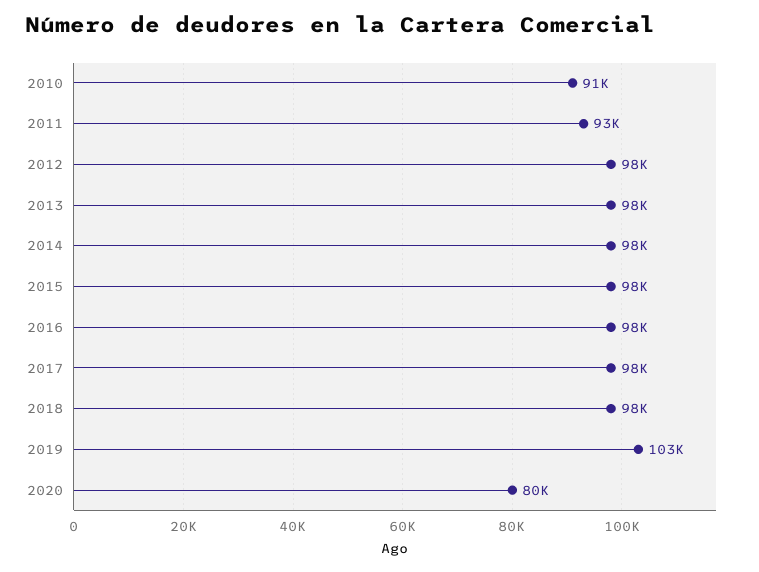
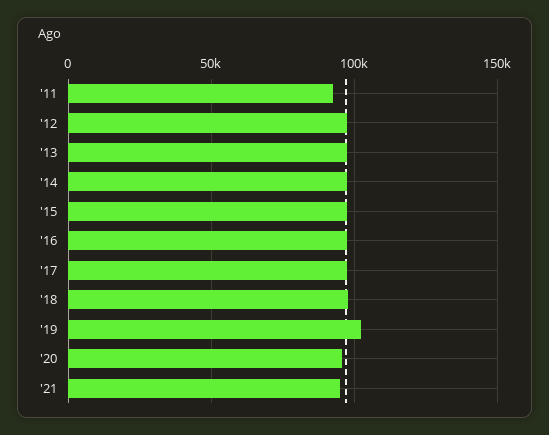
2010: 91000 -> none
2020: 80000 -> 95000
'21: none -> 95000

